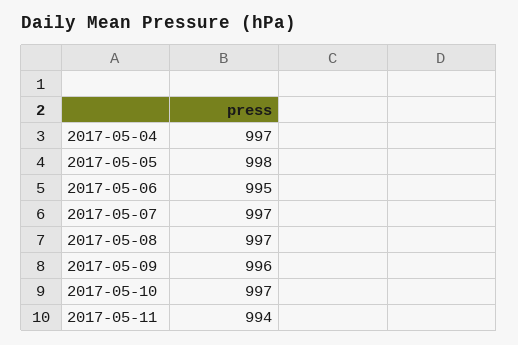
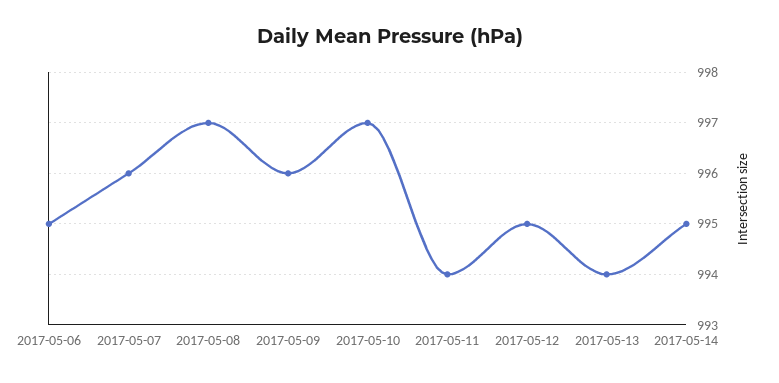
2017-05-04: 997 -> none
2017-05-05: 998 -> none
2017-05-07: 997 -> 996
2017-05-12: none -> 995
2017-05-13: none -> 994
2017-05-14: none -> 995

